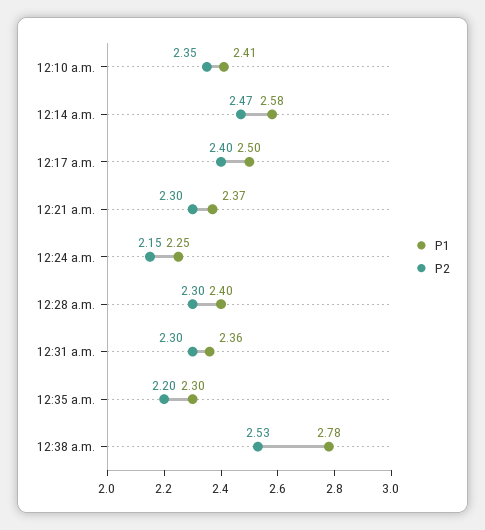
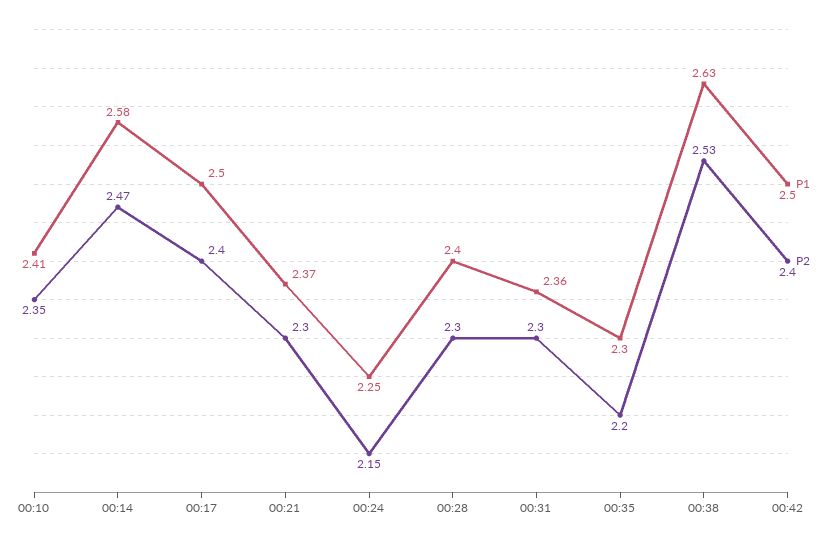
P1, 12:38 a.m.: 2.78 -> 2.63
P1, 00:42: none -> 2.5
P2, 00:42: none -> 2.4

